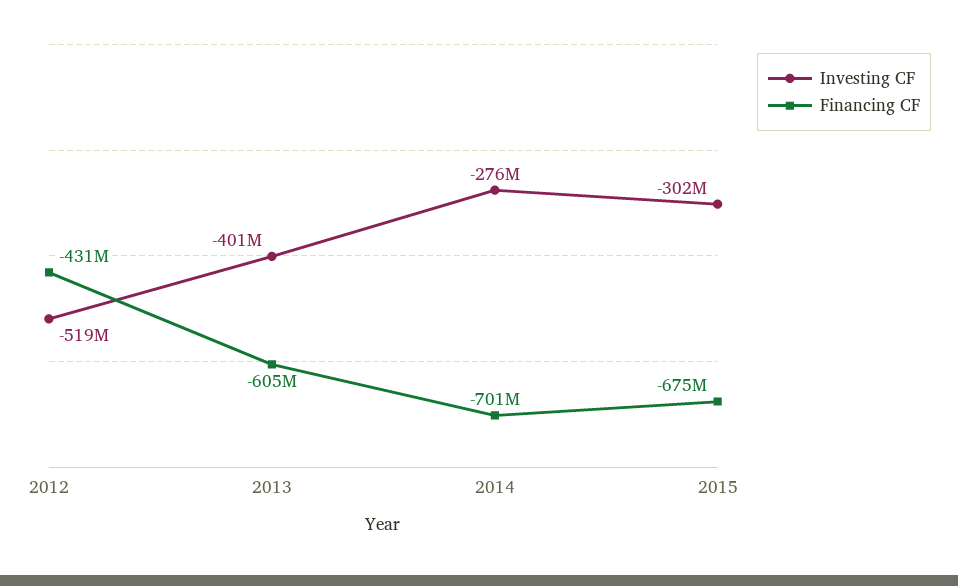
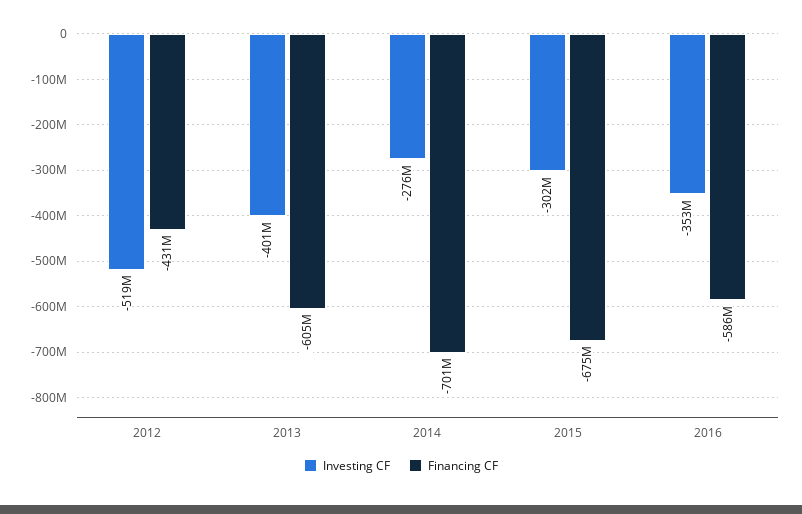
Investing CF, 2016: none -> -353000000
Financing CF, 2016: none -> -586000000

